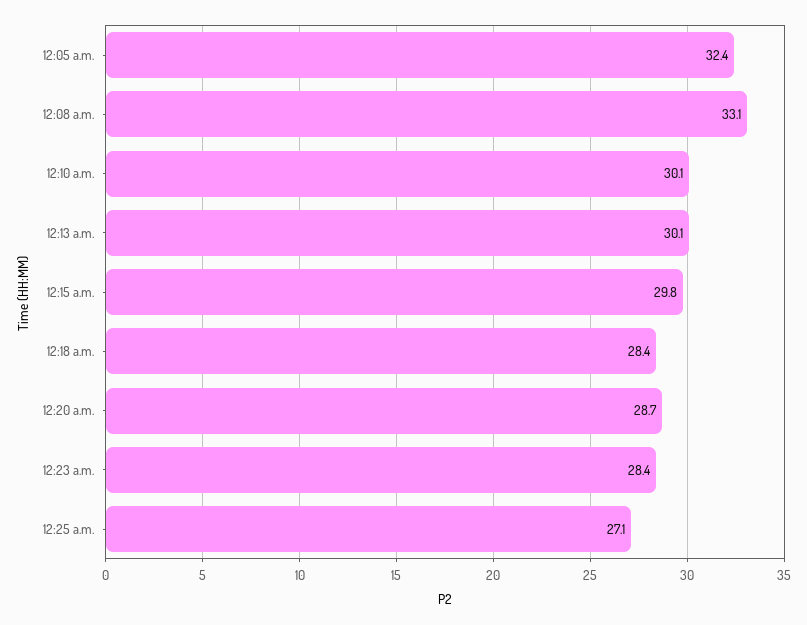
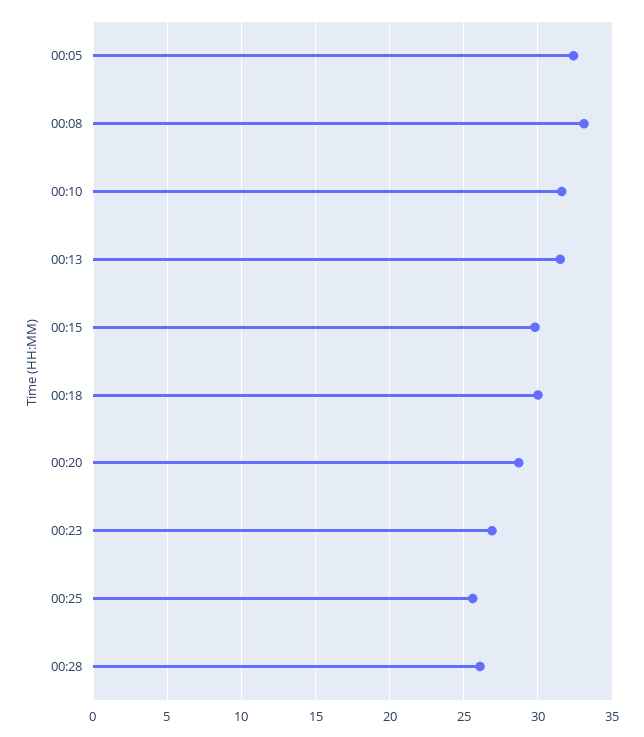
12:10 a.m.: 30.1 -> 31.5
12:13 a.m.: 30.1 -> 31.5
12:18 a.m.: 28.4 -> 30
12:23 a.m.: 28.4 -> 27
12:25 a.m.: 27.1 -> 25.5
00:28: none -> 26

